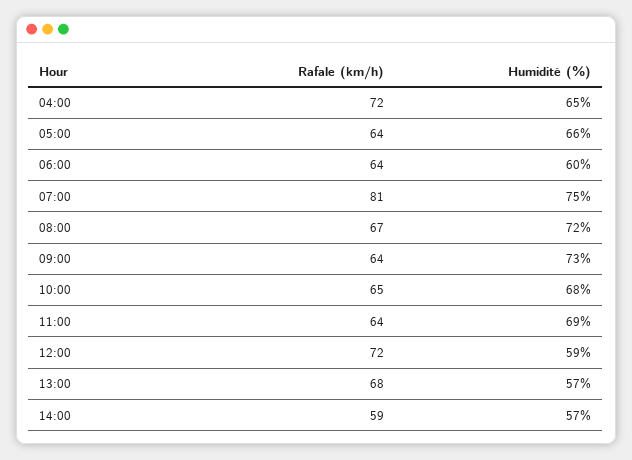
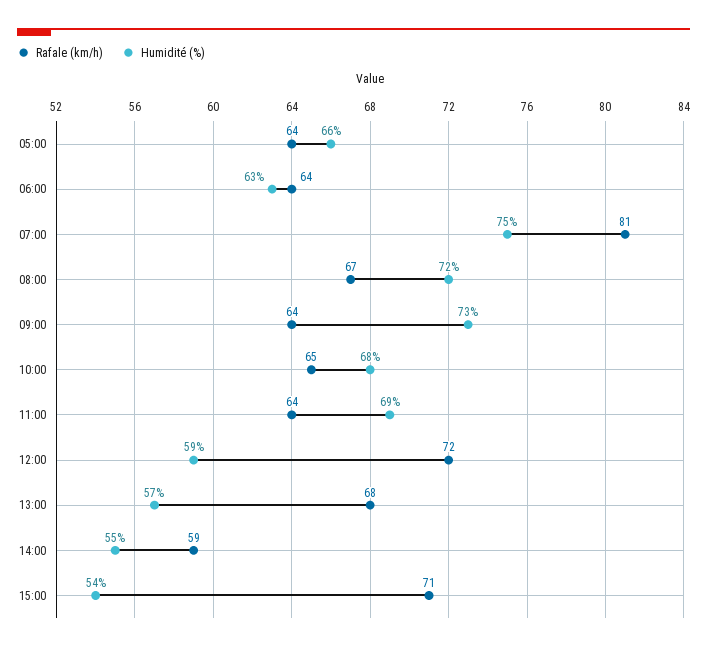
Rafale (km/h), 04:00: 72 -> none
Humidité (%), 04:00: 65 -> none
Humidité (%), 06:00: 60 -> 63
Humidité (%), 14:00: 57 -> 55
Rafale (km/h), 15:00: none -> 71
Humidité (%), 15:00: none -> 54

